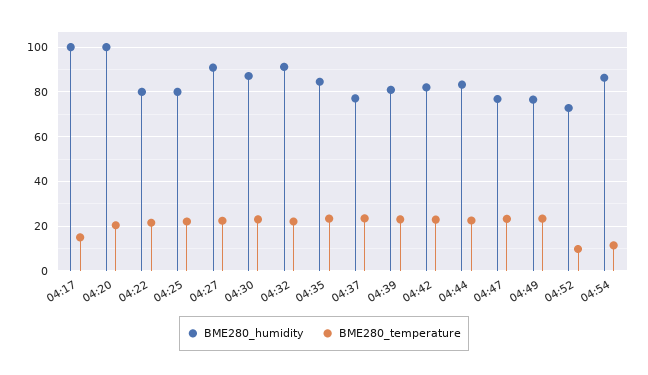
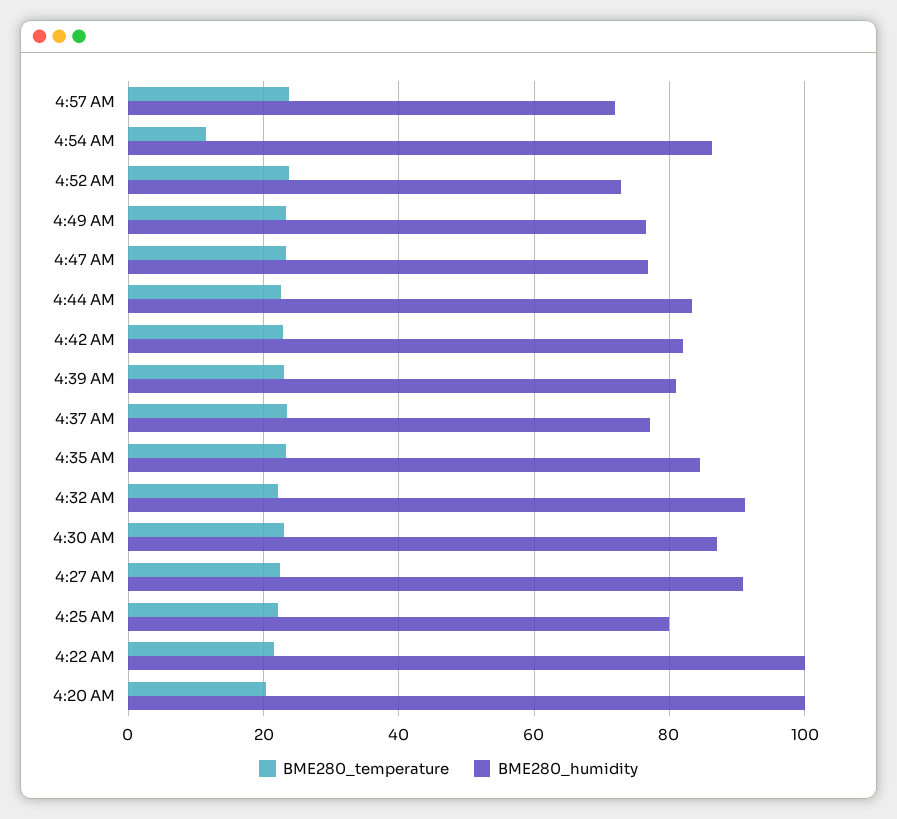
BME280_humidity, 04:17: 100 -> none
BME280_temperature, 04:17: 15 -> none
BME280_humidity, 04:22: 80 -> 100
BME280_temperature, 04:52: 10 -> 24
BME280_temperature, 4:57 AM: none -> 24
BME280_humidity, 4:57 AM: none -> 72

